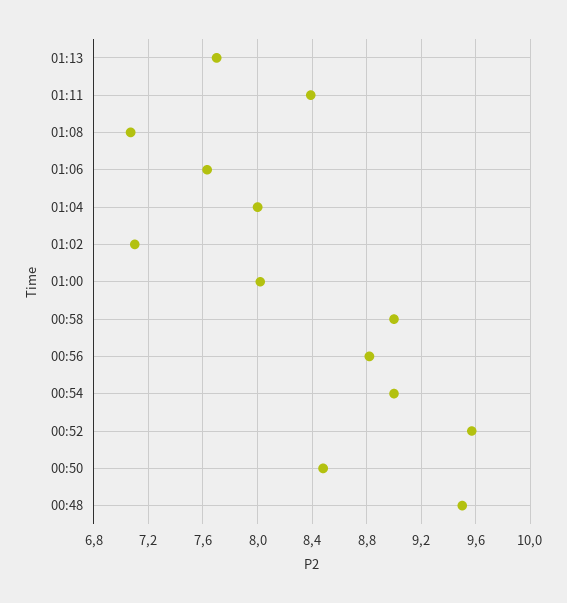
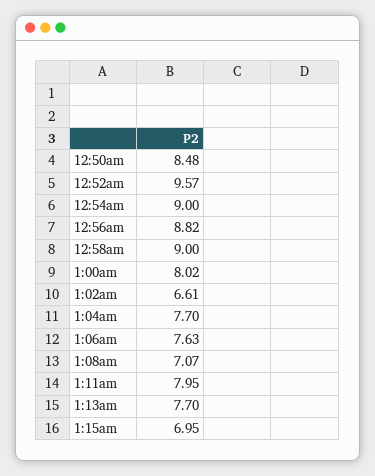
01:11: 8.4 -> 7.95
01:04: 8 -> 7.7
01:02: 7.1 -> 6.61
00:48: 9.5 -> none
1:15am: none -> 6.95

